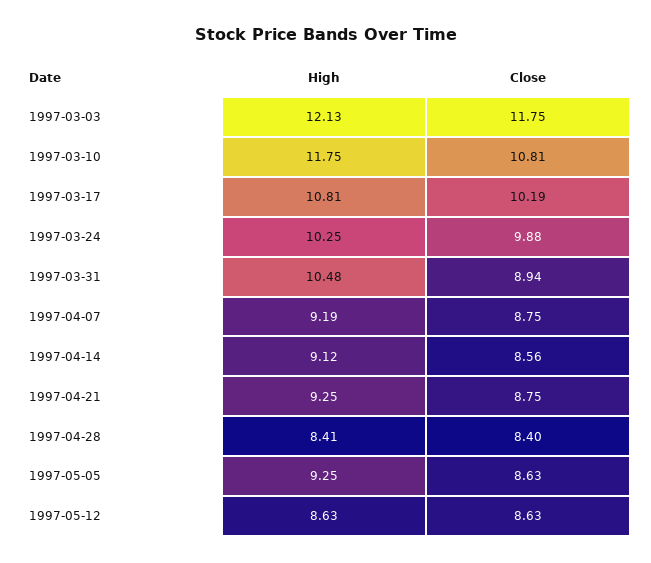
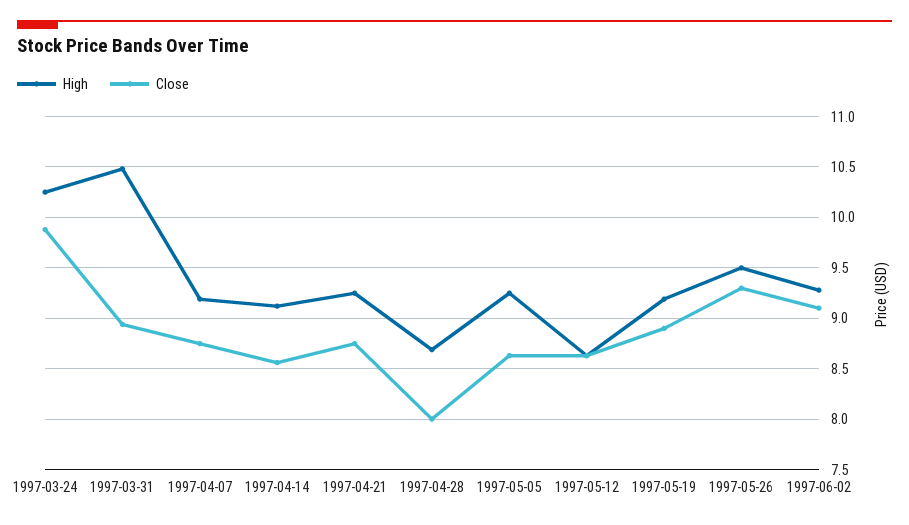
High, 1997-03-03: 12.13 -> none
Close, 1997-03-03: 11.75 -> none
High, 1997-03-10: 11.75 -> none
Close, 1997-03-10: 10.81 -> none
High, 1997-03-17: 10.81 -> none
Close, 1997-03-17: 10.19 -> none
High, 1997-04-28: 8.41 -> 8.7
Close, 1997-04-28: 8.4 -> 8
High, 1997-05-19: none -> 9.2
Close, 1997-05-19: none -> 8.9
High, 1997-05-26: none -> 9.5
Close, 1997-05-26: none -> 9.3
High, 1997-06-02: none -> 9.3
Close, 1997-06-02: none -> 9.1

